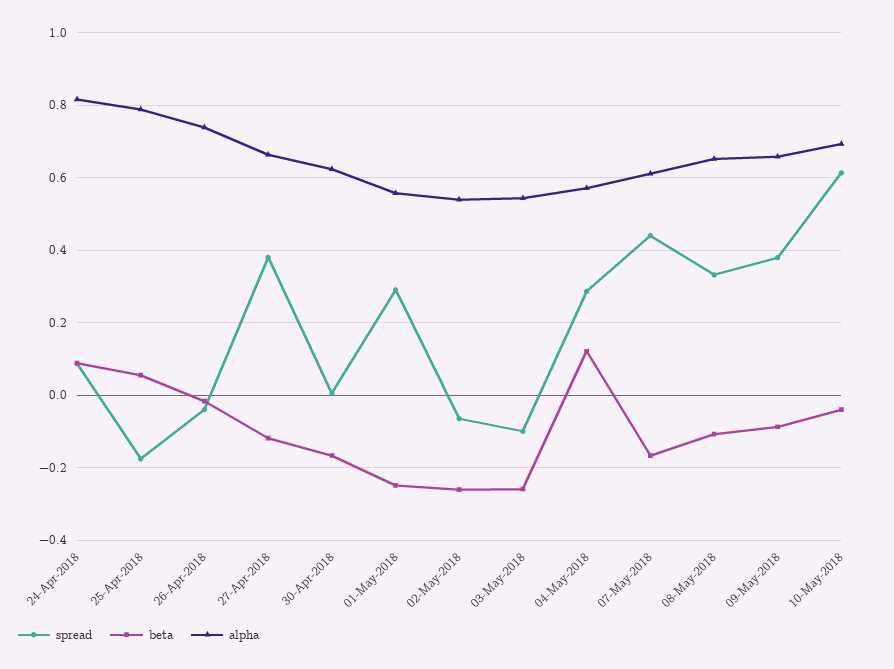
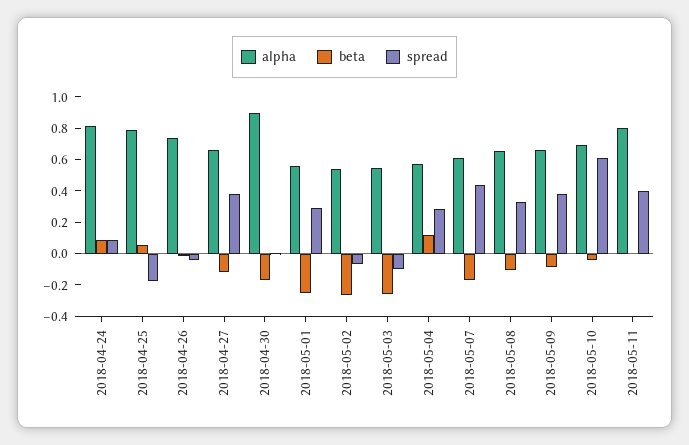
alpha, 30-Apr-2018: 0.62 -> 0.9
alpha, 2018-05-11: none -> 0.8
beta, 2018-05-11: none -> 0
spread, 2018-05-11: none -> 0.4

